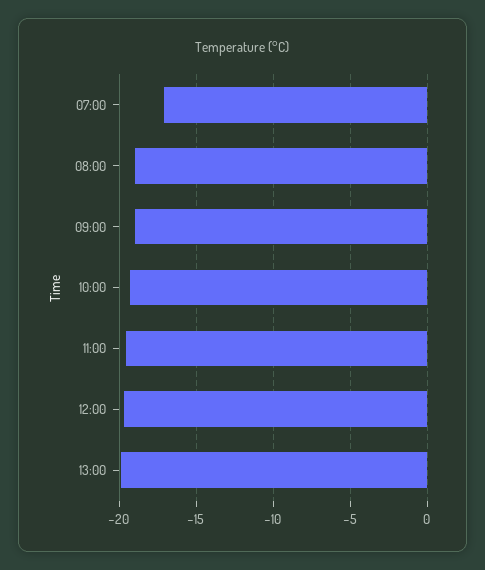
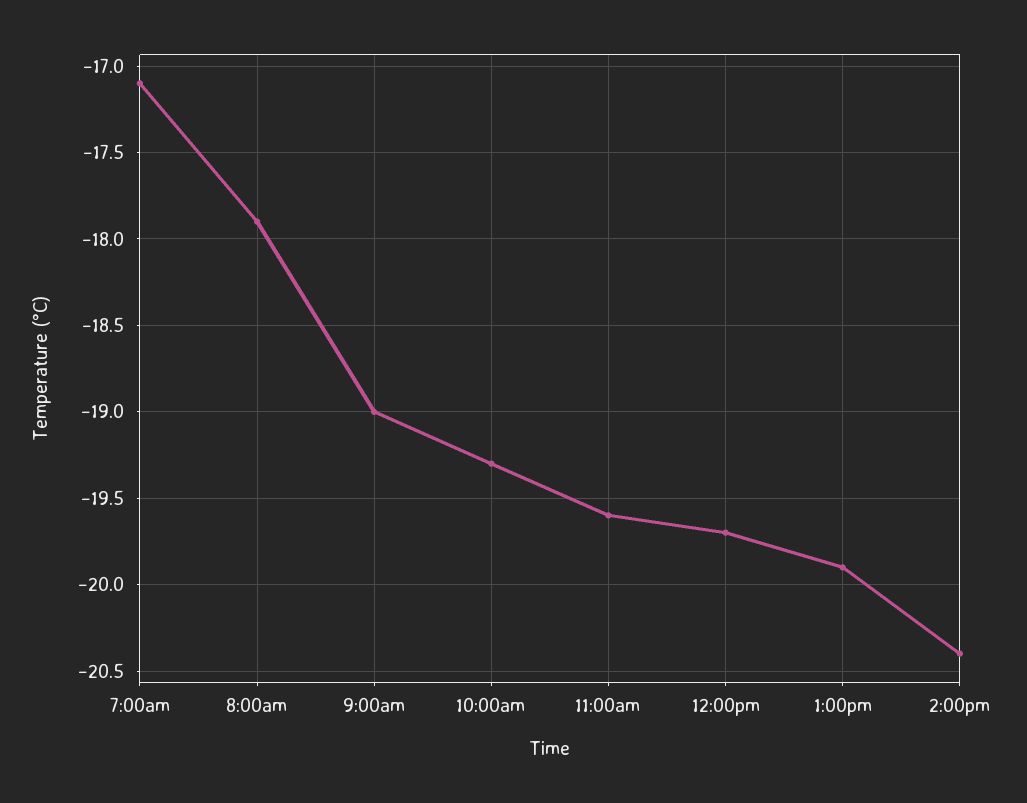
08:00: -19 -> -17.9
2:00pm: none -> -20.4

